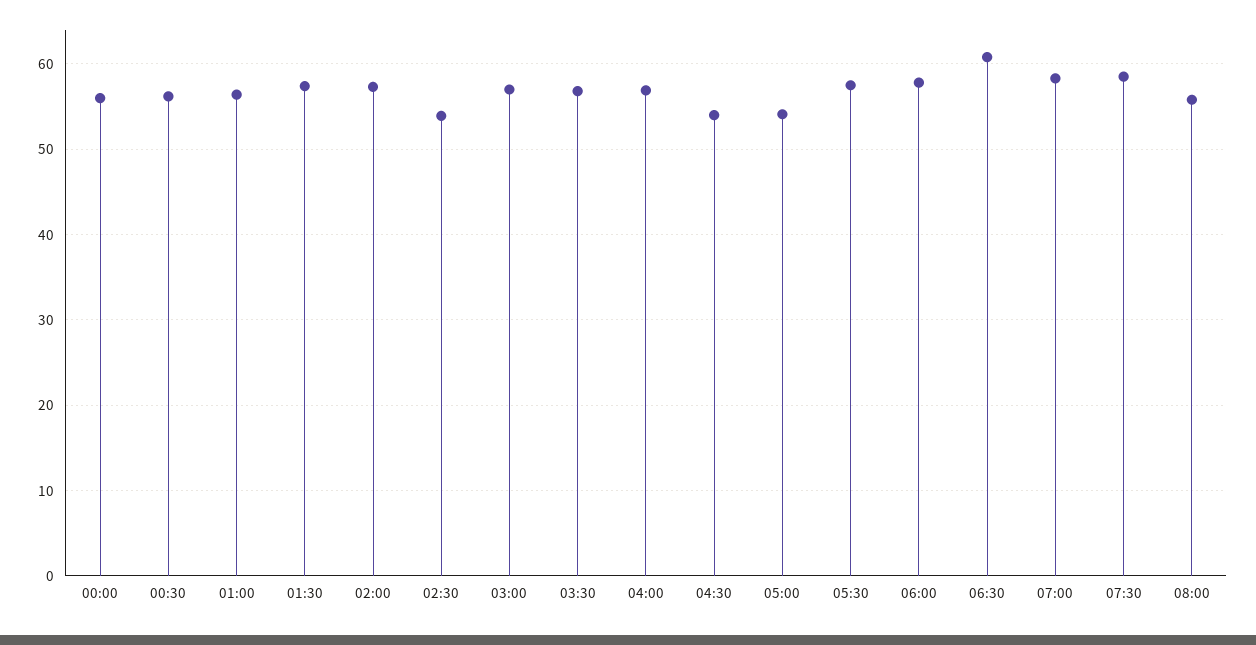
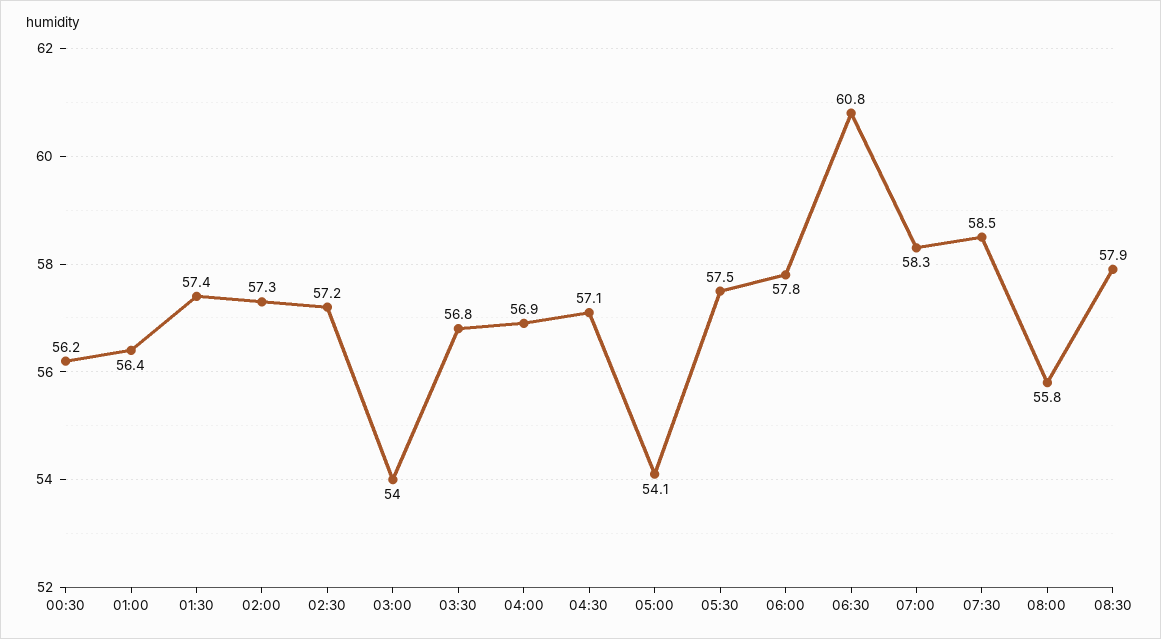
00:00: 56 -> none
02:30: 54 -> 57.2
03:00: 57 -> 54
04:30: 54 -> 57.1
08:30: none -> 57.9

